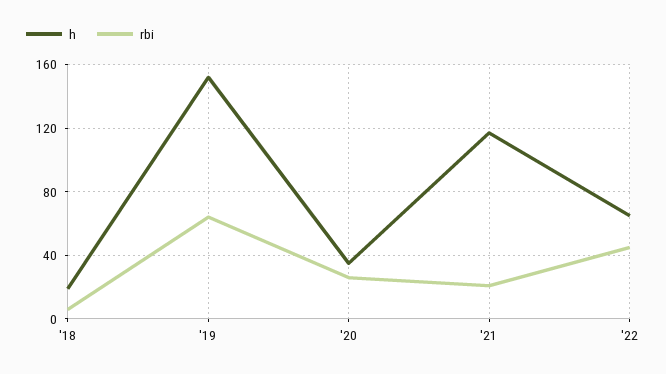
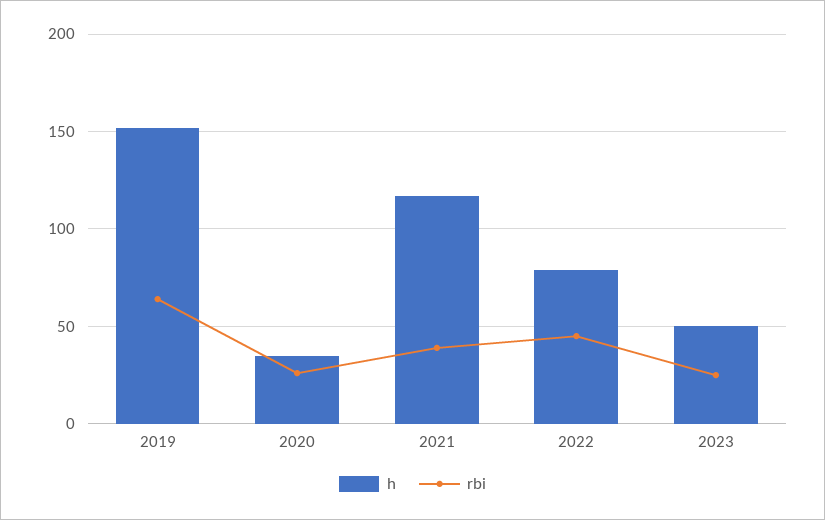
h, '18: 20 -> none
rbi, '18: 5 -> none
rbi, '21: 20 -> 40
h, '22: 65 -> 80
h, 2023: none -> 50
rbi, 2023: none -> 25

